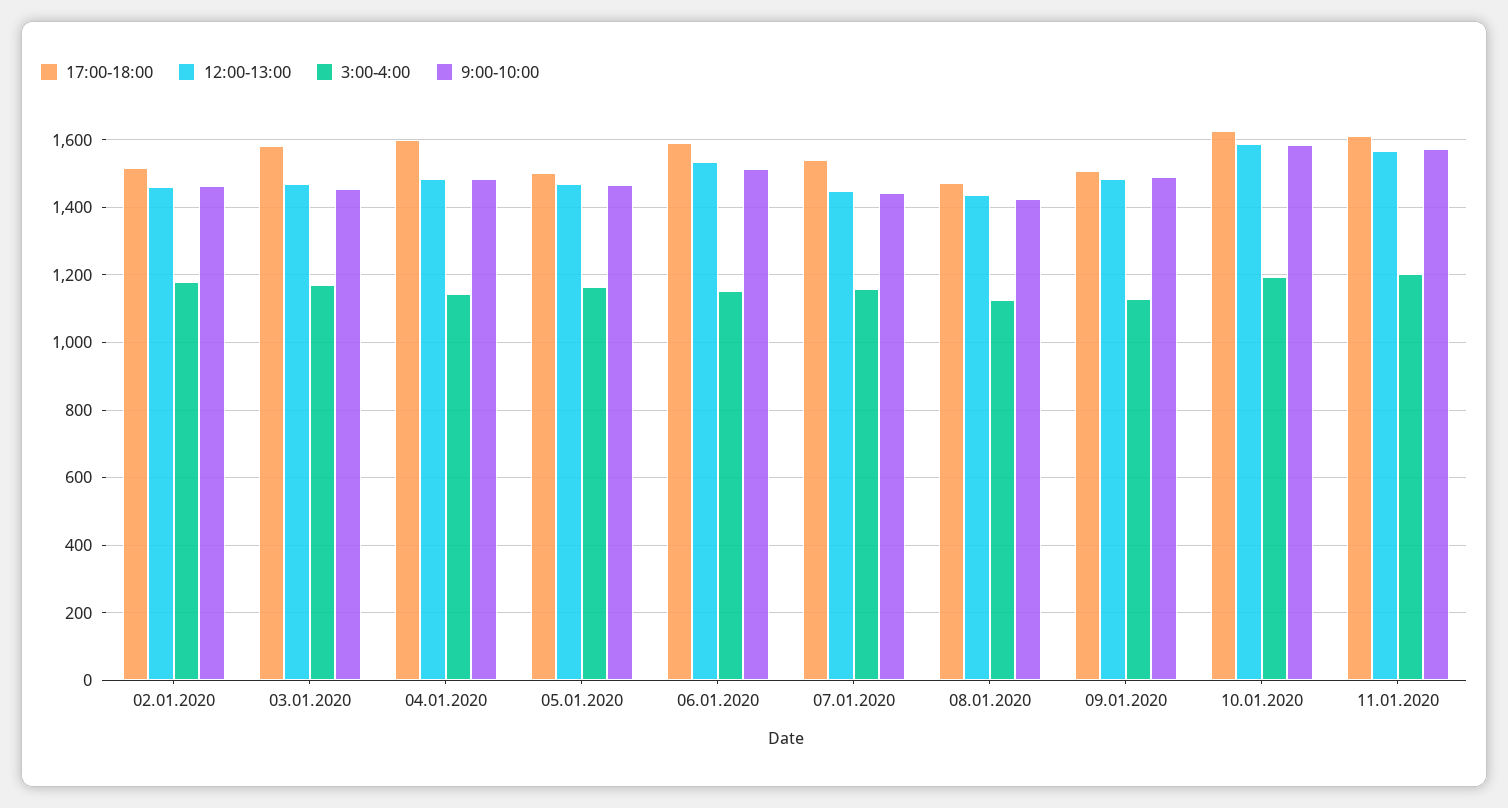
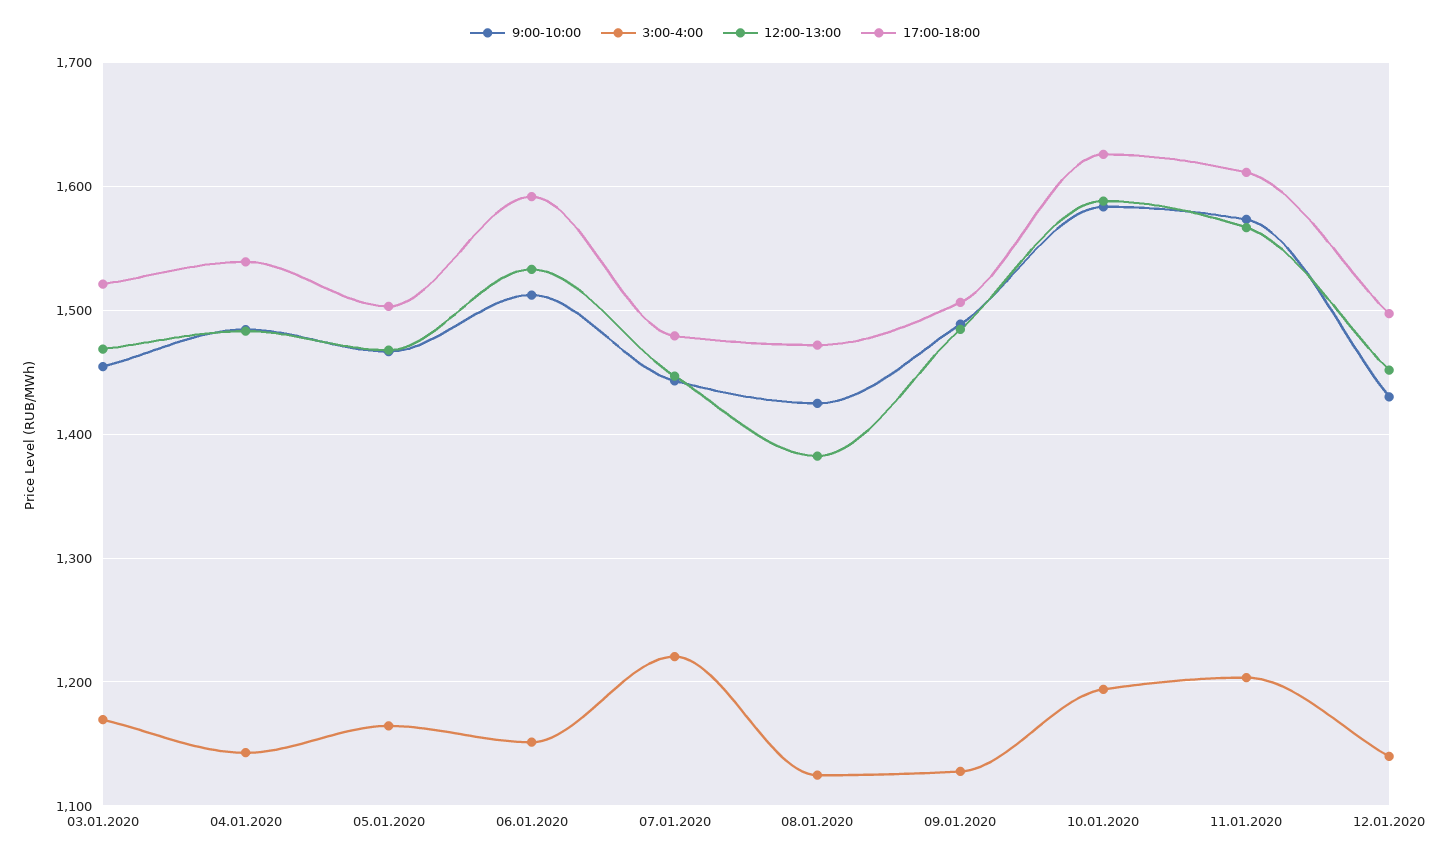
17:00-18:00, 02.01.2020: 1520 -> none
12:00-13:00, 02.01.2020: 1460 -> none
3:00-4:00, 02.01.2020: 1180 -> none
9:00-10:00, 02.01.2020: 1460 -> none
17:00-18:00, 03.01.2020: 1580 -> 1520
17:00-18:00, 04.01.2020: 1600 -> 1540
17:00-18:00, 07.01.2020: 1540 -> 1480
3:00-4:00, 07.01.2020: 1160 -> 1220
12:00-13:00, 08.01.2020: 1440 -> 1380
9:00-10:00, 12.01.2020: none -> 1430
3:00-4:00, 12.01.2020: none -> 1140
12:00-13:00, 12.01.2020: none -> 1450
17:00-18:00, 12.01.2020: none -> 1500

